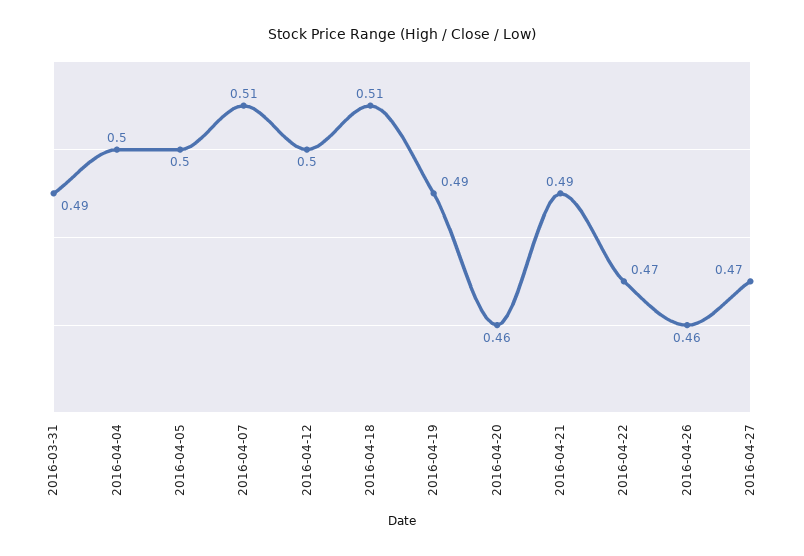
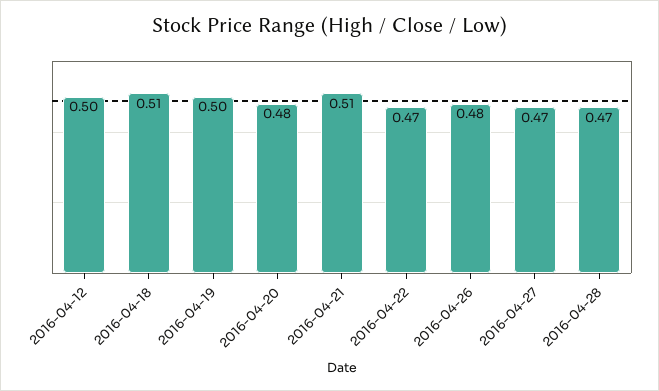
2016-03-31: 0.49 -> none
2016-04-04: 0.5 -> none
2016-04-05: 0.5 -> none
2016-04-07: 0.51 -> none
2016-04-19: 0.49 -> 0.5
2016-04-20: 0.46 -> 0.48
2016-04-21: 0.49 -> 0.51
2016-04-26: 0.46 -> 0.48
2016-04-28: none -> 0.47

